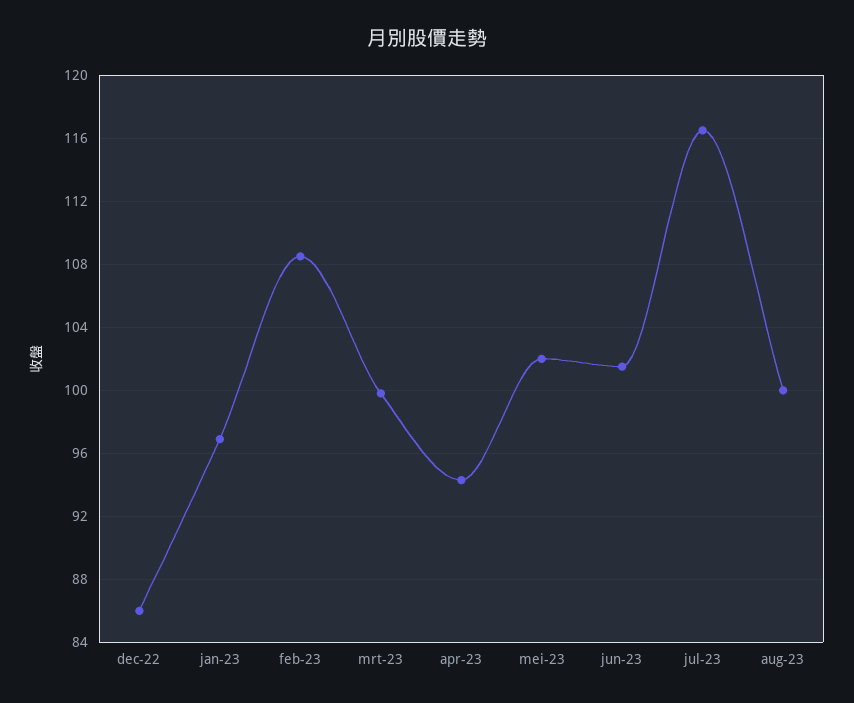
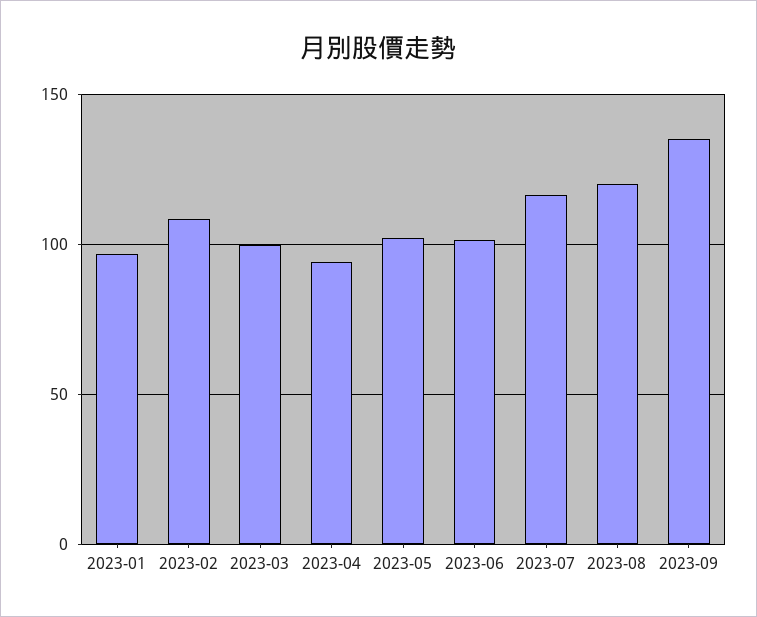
dec-22: 86 -> none
aug-23: 100 -> 120
2023-09: none -> 135

